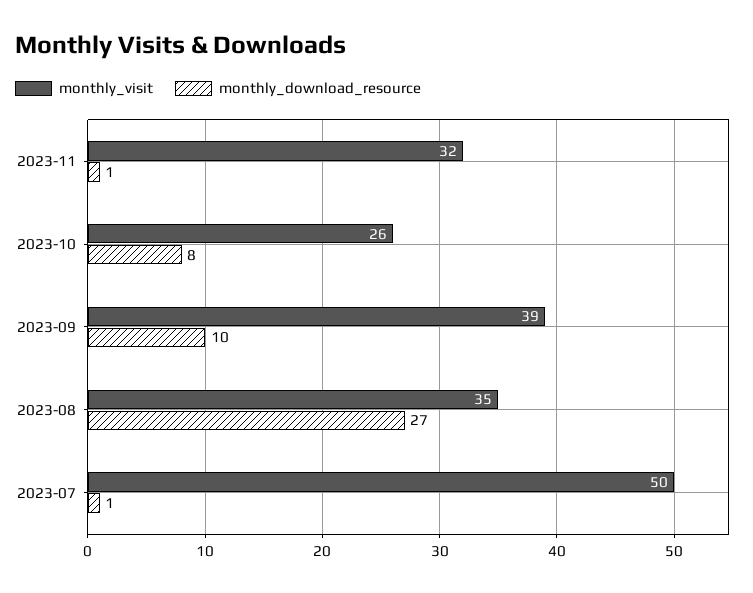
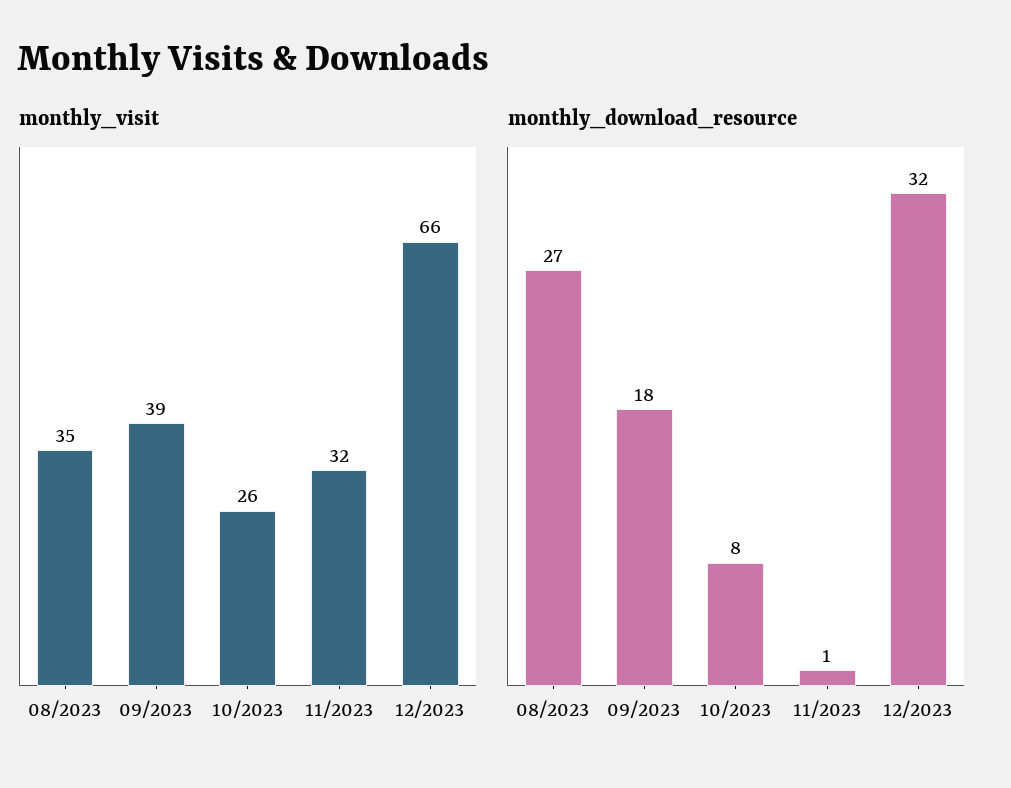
monthly_download_resource, 2023-09: 10 -> 18
monthly_visit, 2023-07: 50 -> none
monthly_download_resource, 2023-07: 1 -> none
monthly_visit, 12/2023: none -> 66
monthly_download_resource, 12/2023: none -> 32

